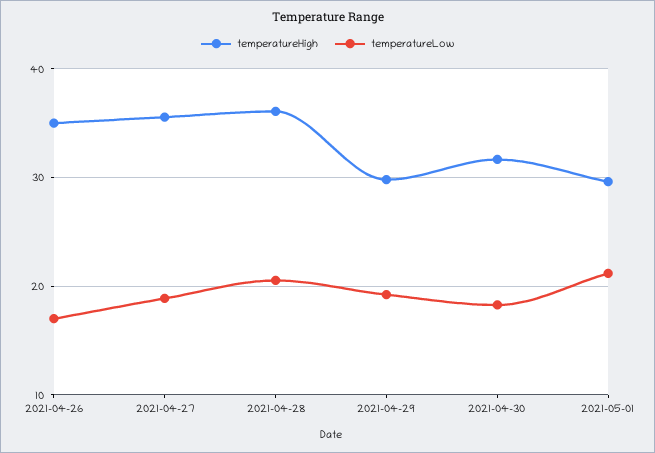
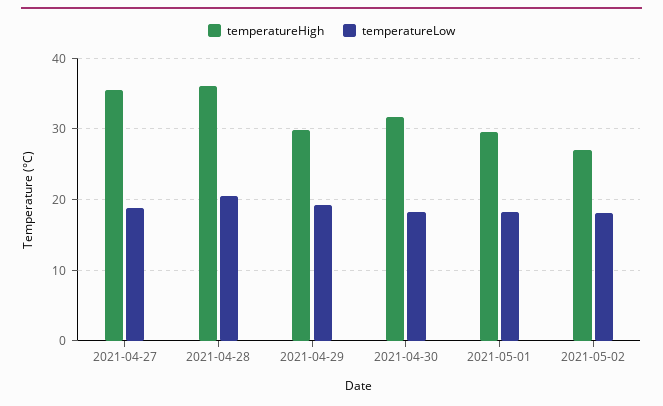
temperatureHigh, 2021-04-26: 35 -> none
temperatureLow, 2021-04-26: 17 -> none
temperatureLow, 2021-05-01: 21 -> 18
temperatureHigh, 2021-05-02: none -> 27
temperatureLow, 2021-05-02: none -> 18

